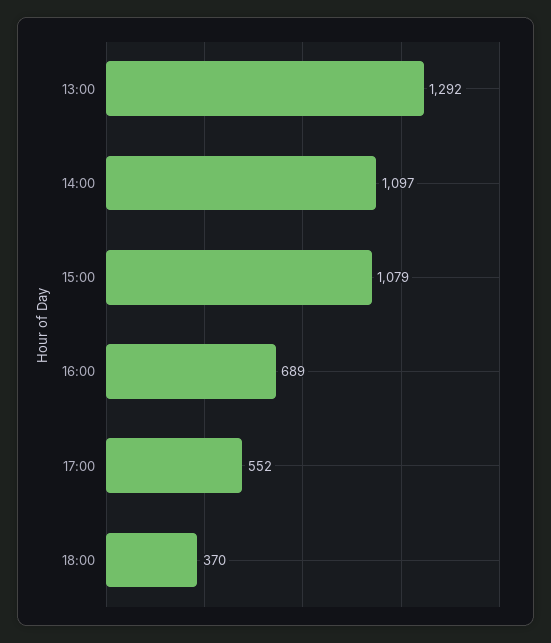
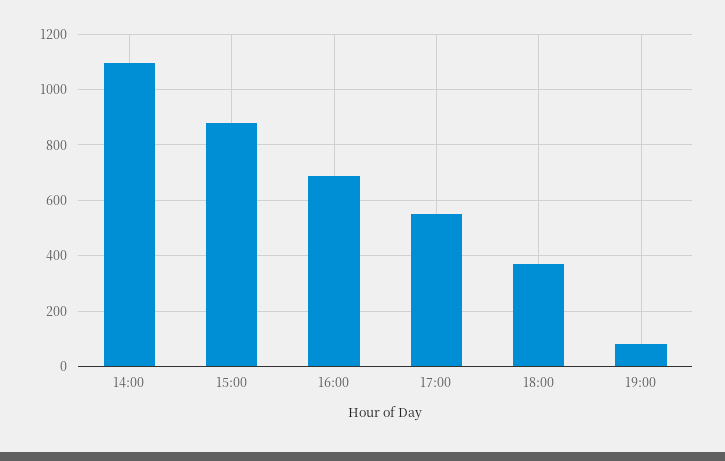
13:00: 1292 -> none
15:00: 1079 -> 875
19:00: none -> 75

